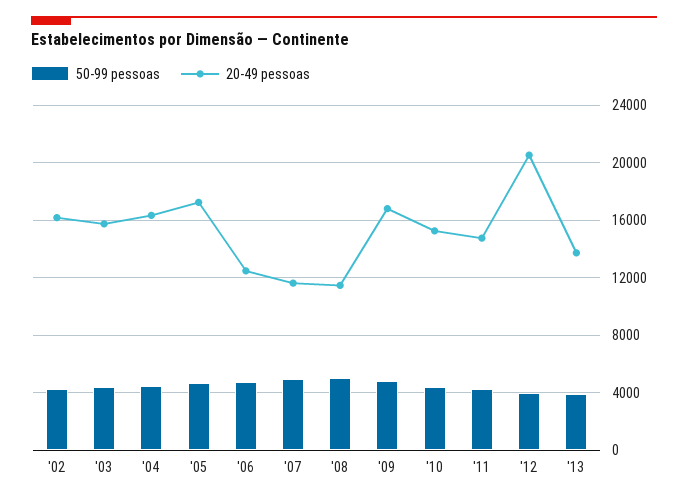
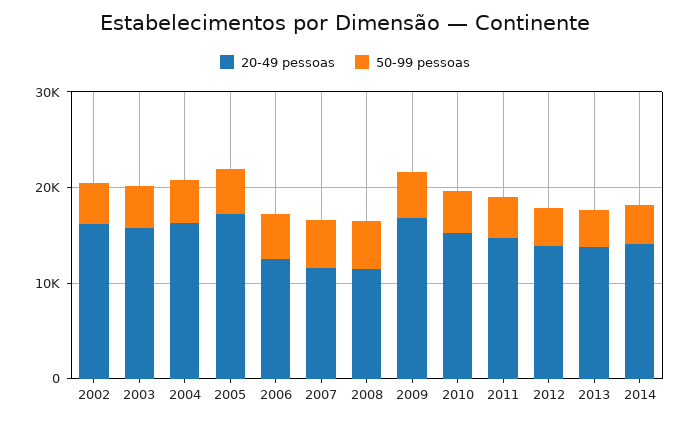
20-49 pessoas, '12: 20500 -> 14000
20-49 pessoas, 2014: none -> 14000
50-99 pessoas, 2014: none -> 4000

